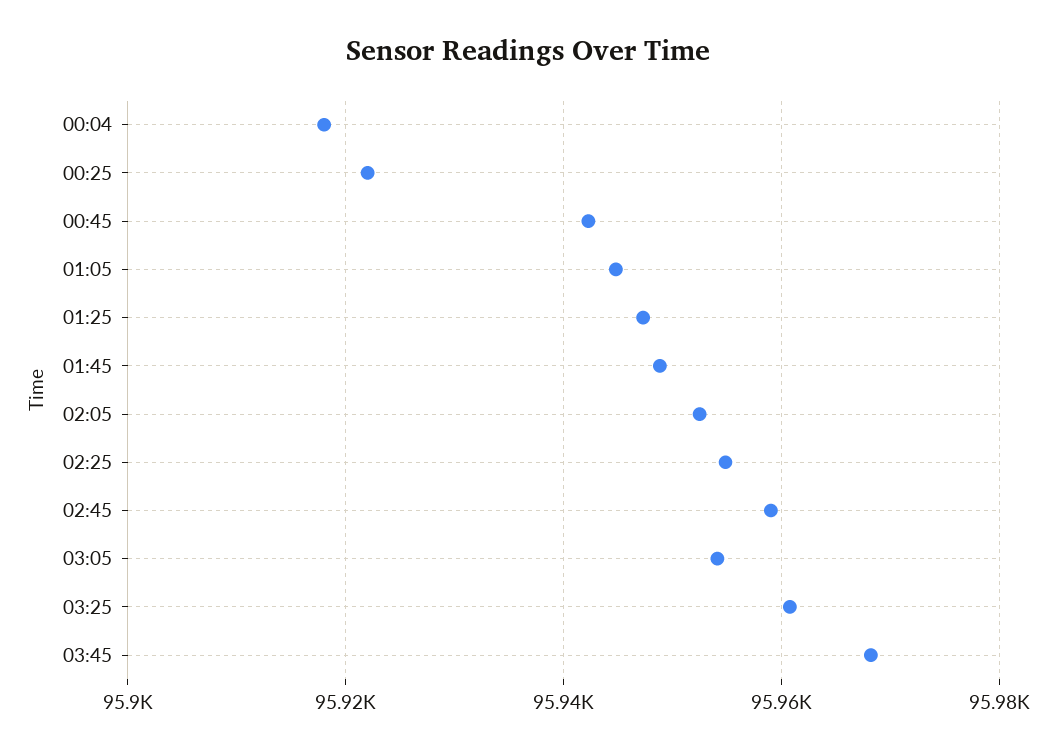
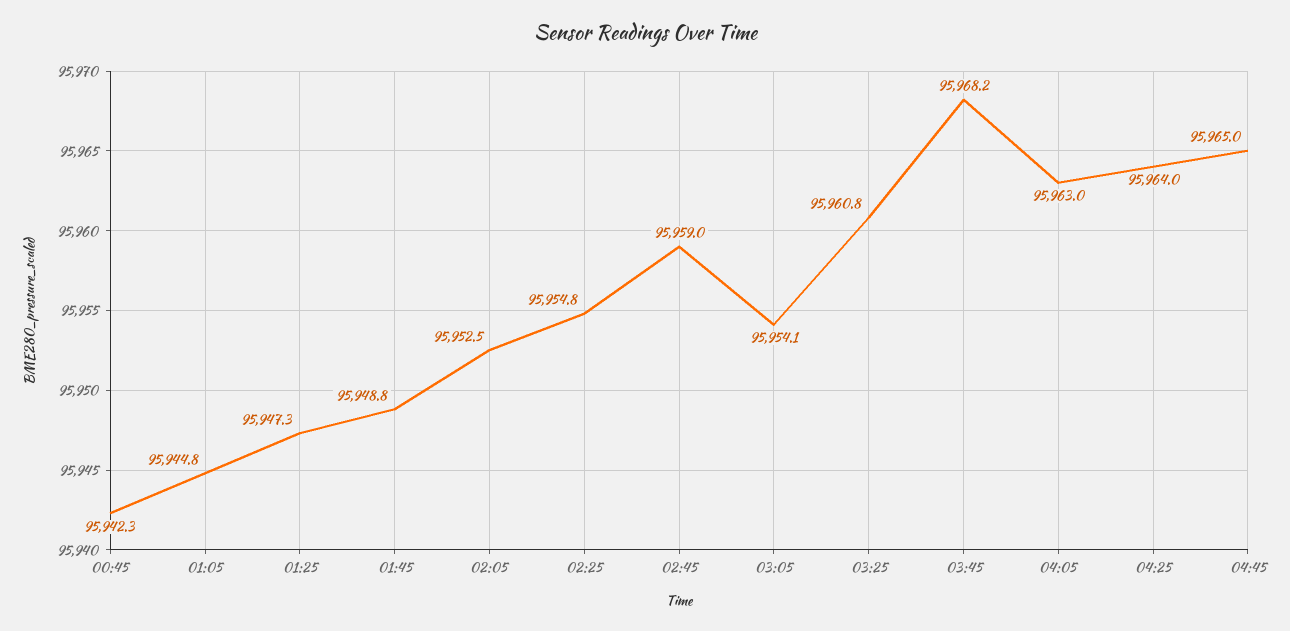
00:04: 95918 -> none
00:25: 95922 -> none
04:05: none -> 95963
04:25: none -> 95964
04:45: none -> 95965

